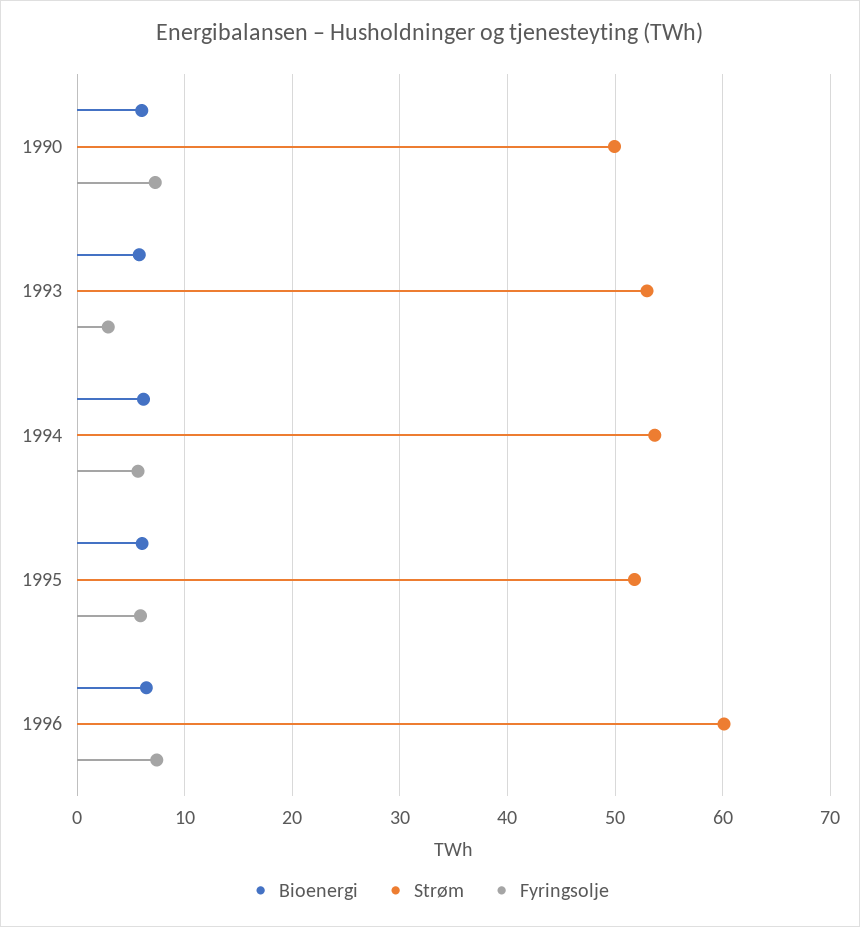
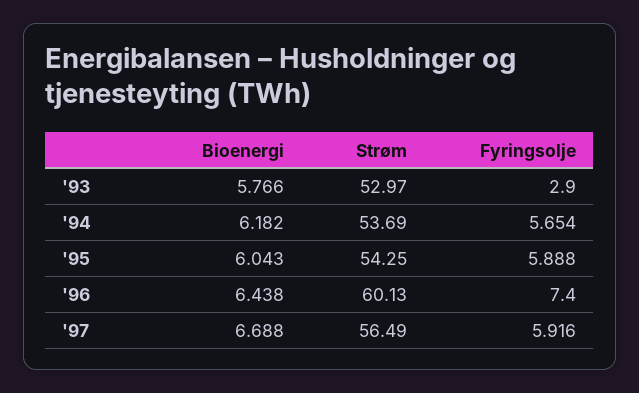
Bioenergi, 1990: 6 -> none
Strøm, 1990: 50 -> none
Fyringsolje, 1990: 7 -> none
Strøm, 1995: 52 -> 54.25
Bioenergi, '97: none -> 6.688
Strøm, '97: none -> 56.49
Fyringsolje, '97: none -> 5.916

